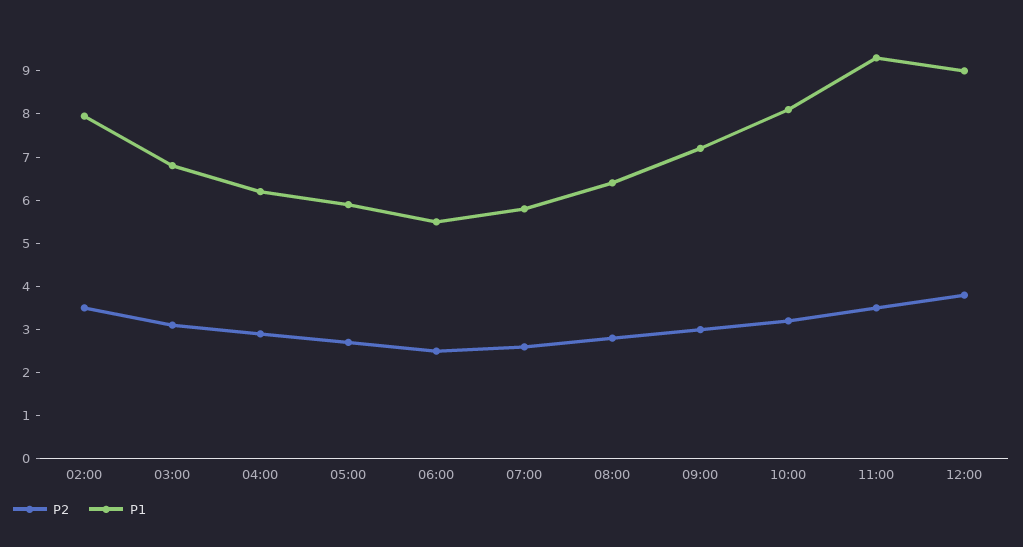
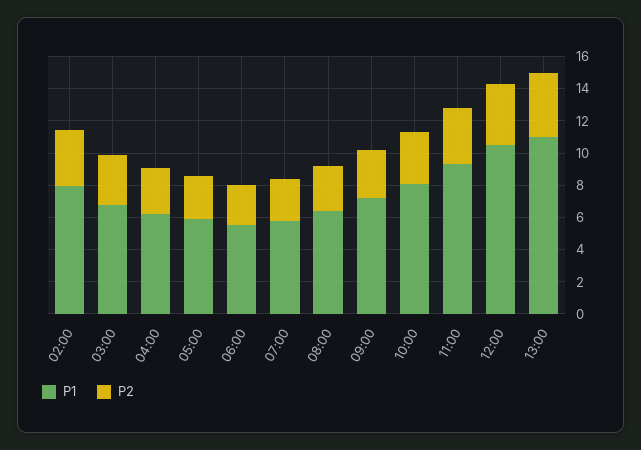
P1, 12:00: 9 -> 10.5
P1, 13:00: none -> 11
P2, 13:00: none -> 4

